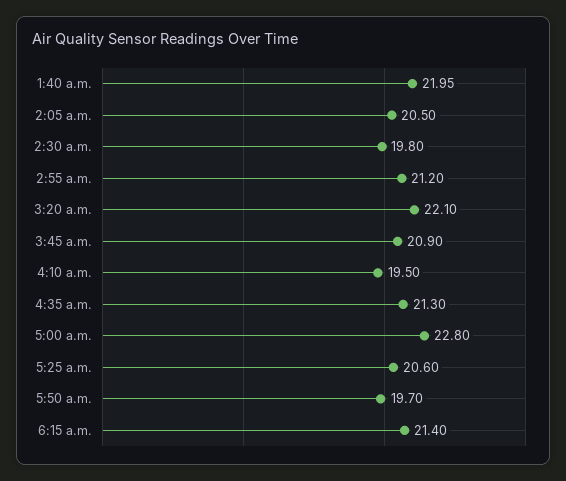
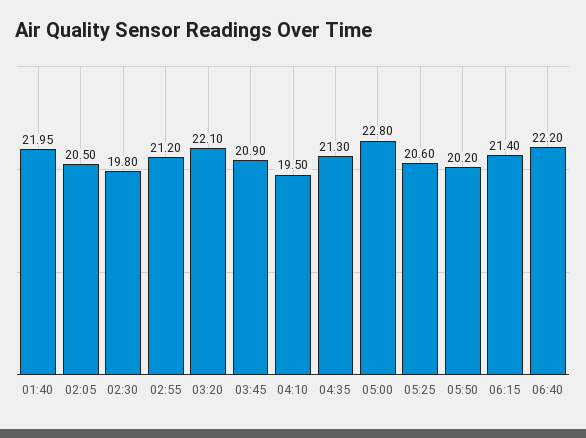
5:50 a.m.: 19.7 -> 20.2
06:40: none -> 22.2

